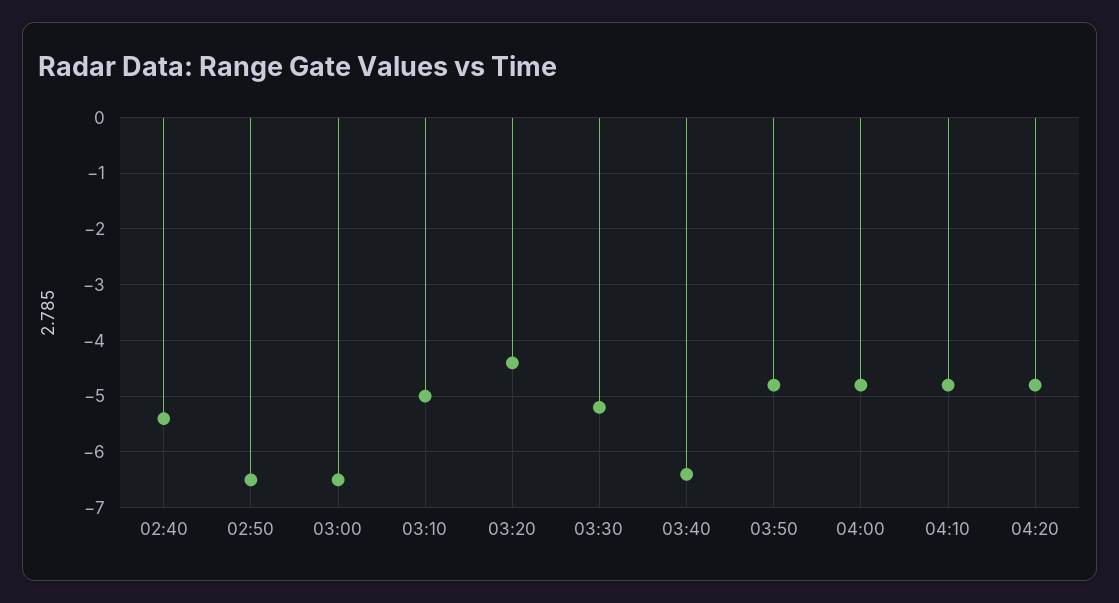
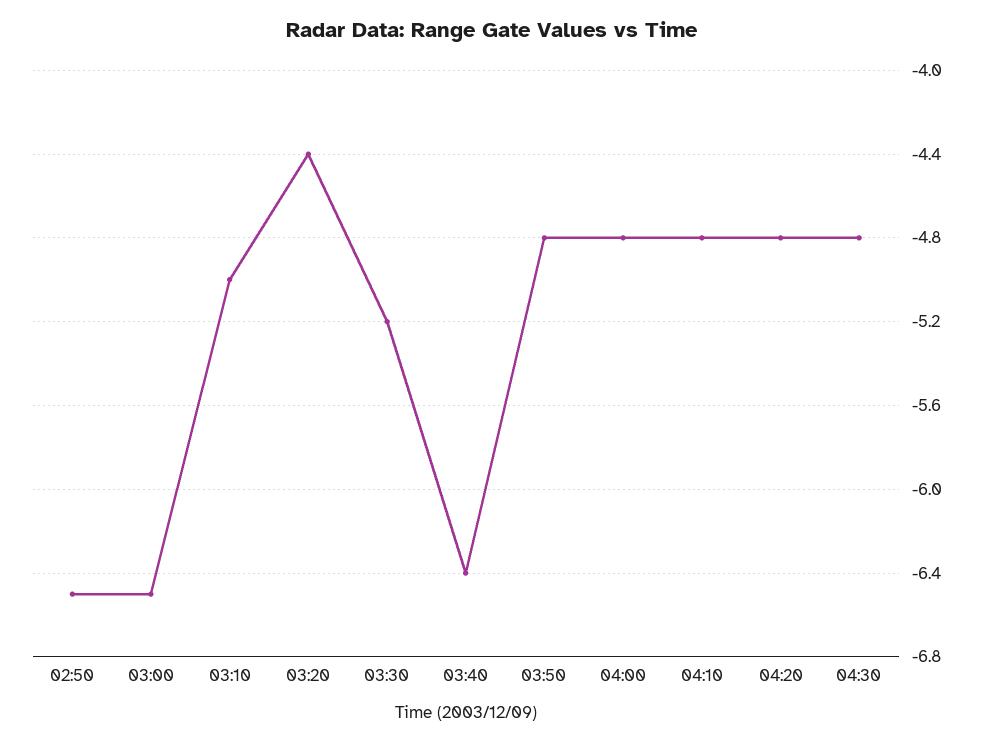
02:40: -5.5 -> none
04:30: none -> -4.8

